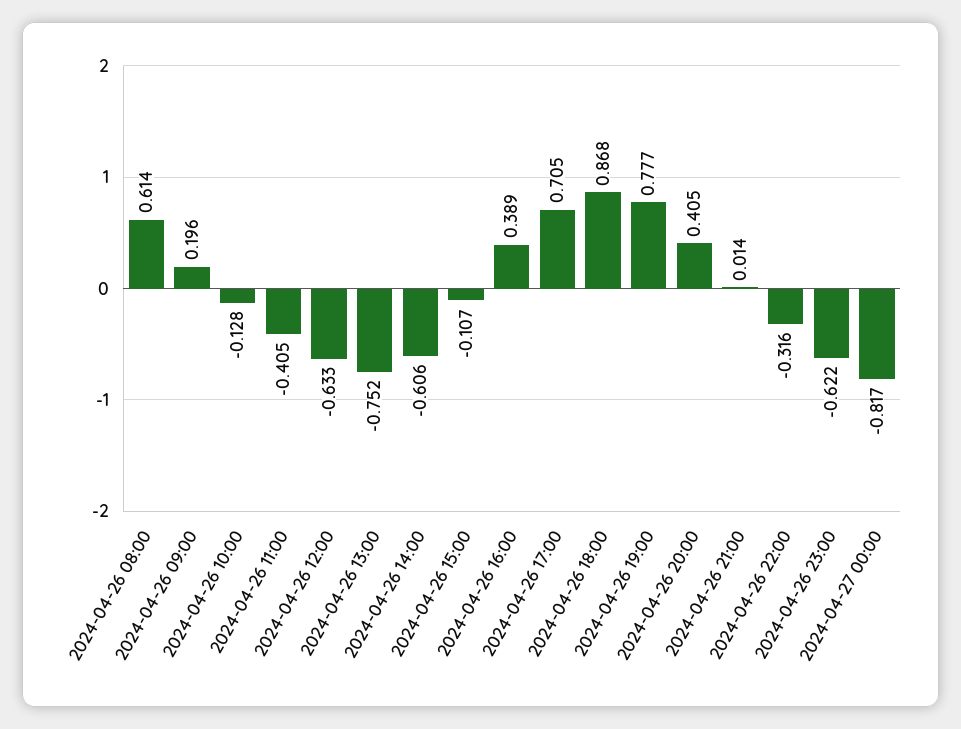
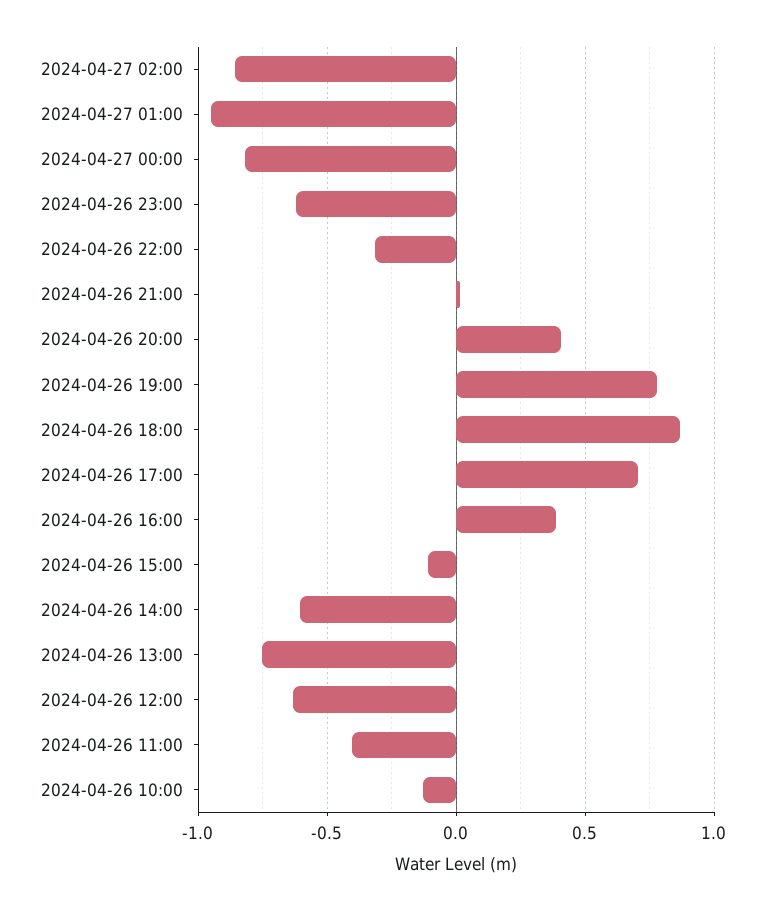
2024-04-26 08:00: 0.614 -> none
2024-04-26 09:00: 0.196 -> none
2024-04-27 02:00: none -> -0.85
2024-04-27 01:00: none -> -0.95

